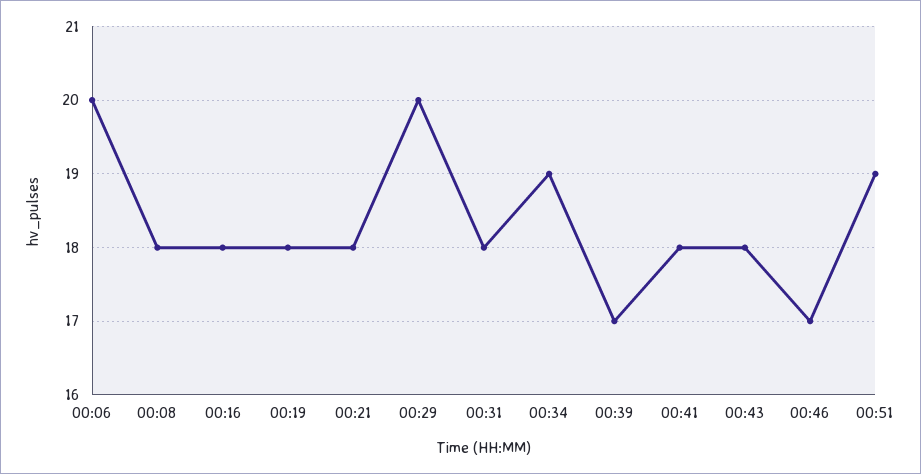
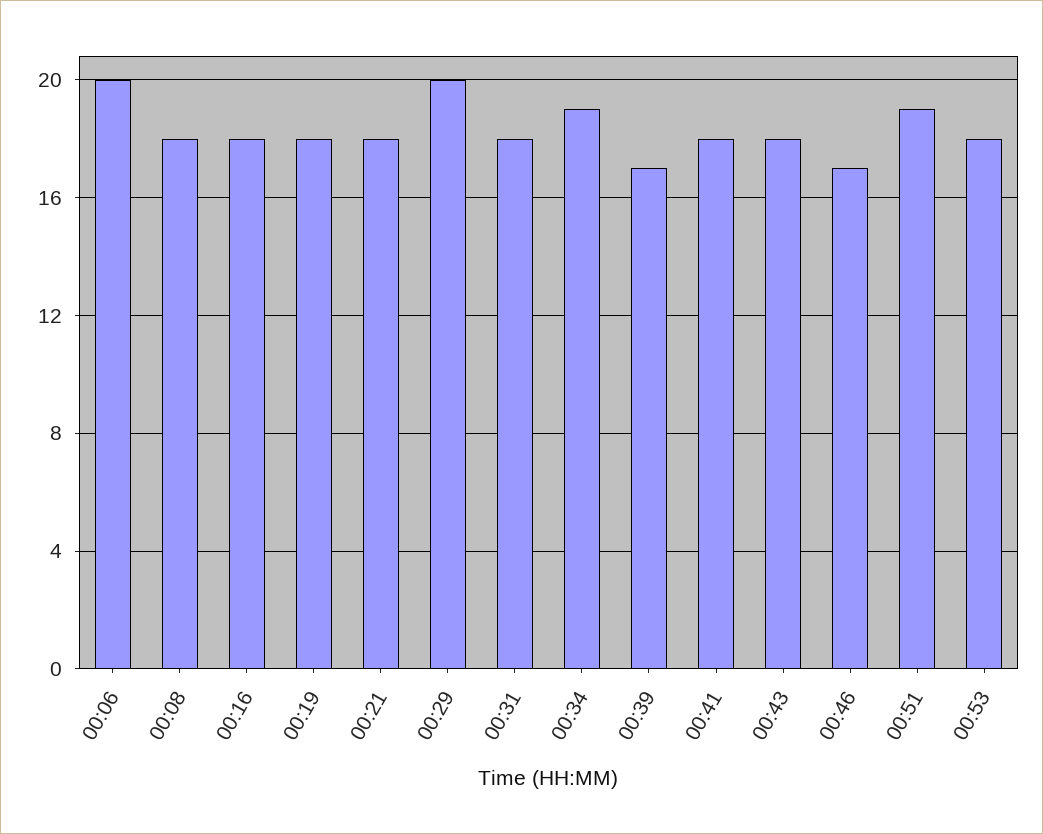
00:53: none -> 18

